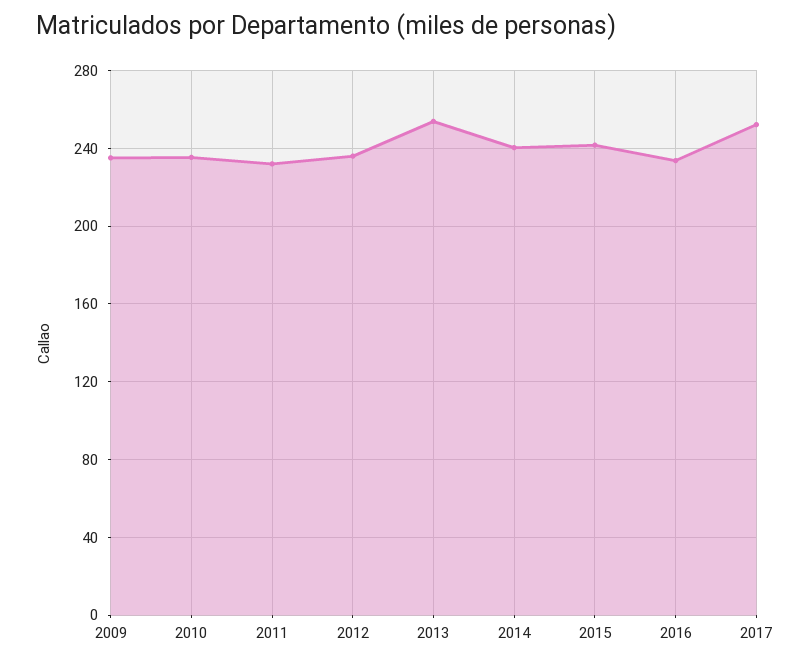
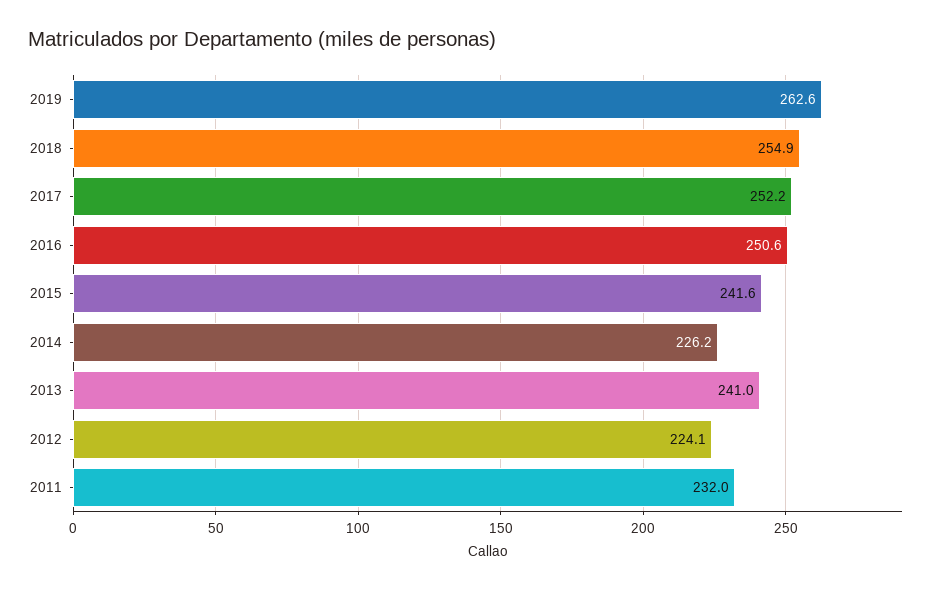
2009: 235 -> none
2010: 235 -> none
2012: 235 -> 224.1
2013: 255 -> 241
2014: 240 -> 226.2
2016: 235 -> 250.6
2019: none -> 262.6
2018: none -> 254.9

